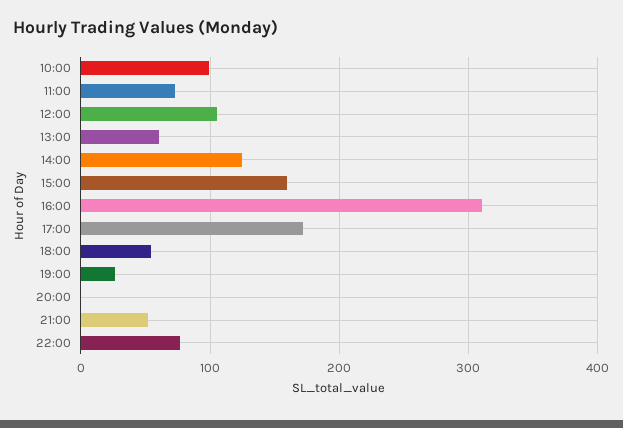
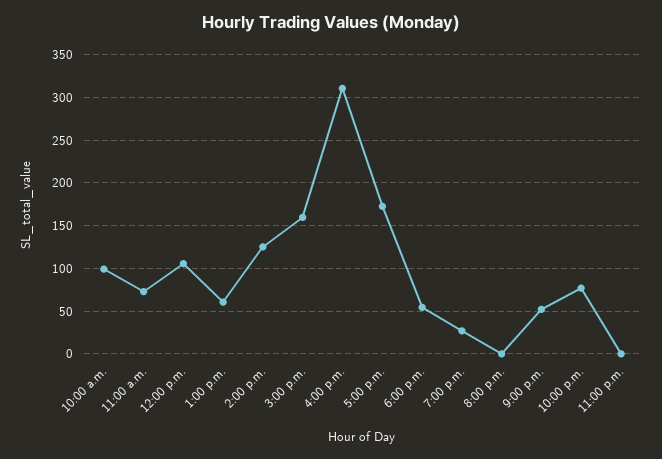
11:00 p.m.: none -> 0

